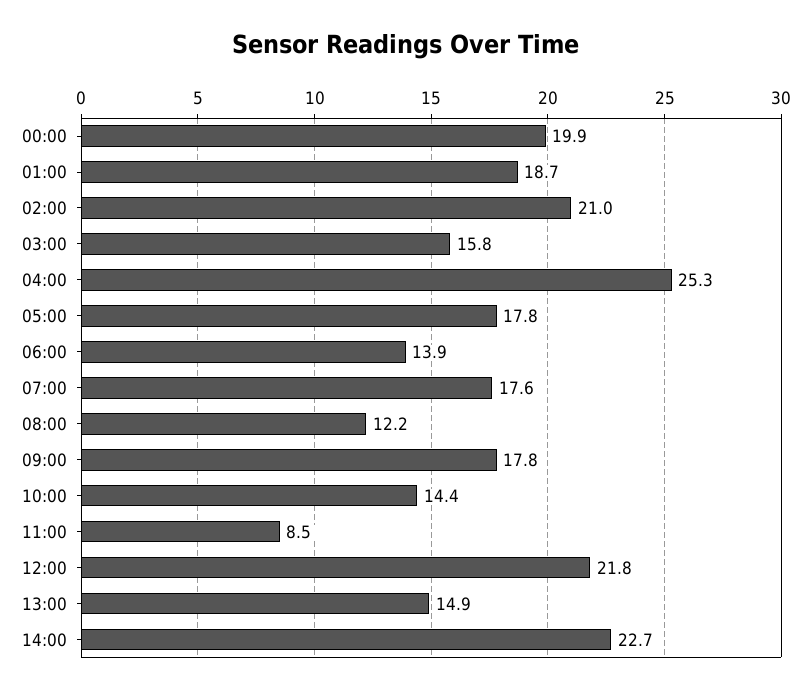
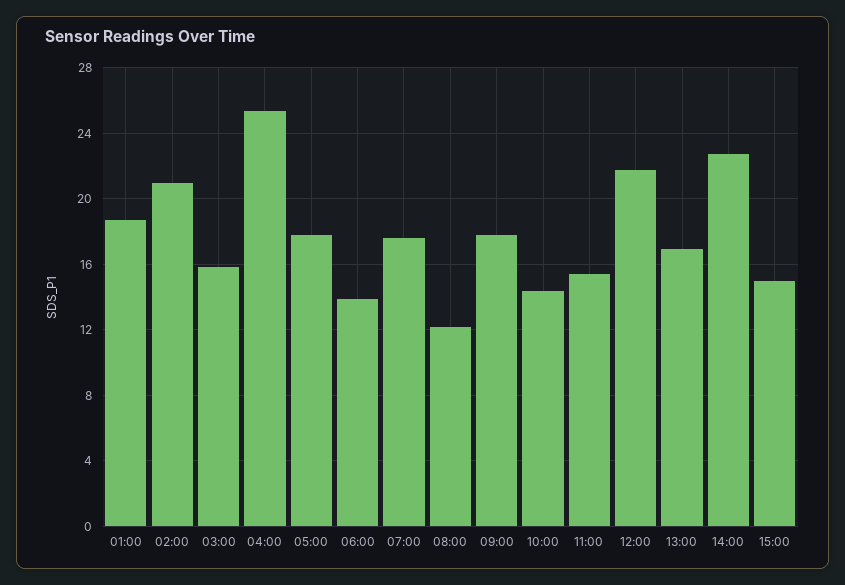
00:00: 19.9 -> none
11:00: 8.5 -> 15.5
13:00: 14.9 -> 17
15:00: none -> 15

